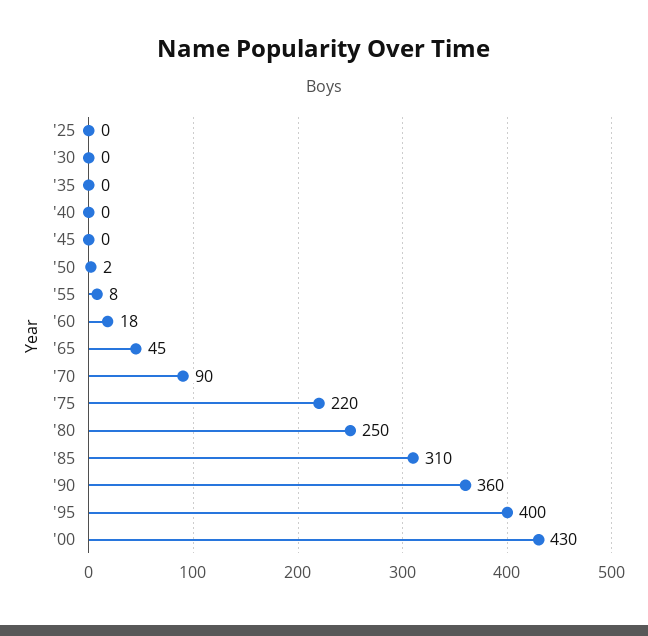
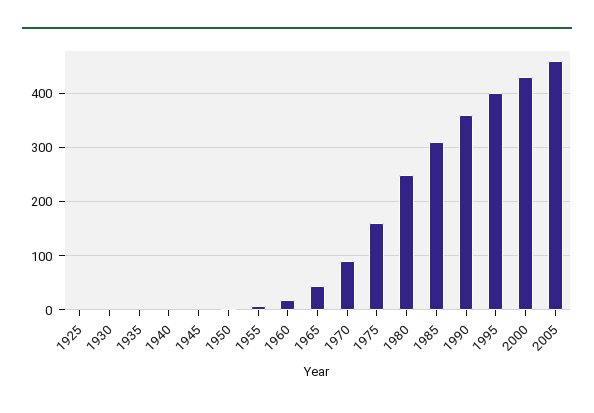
'75: 220 -> 160
2005: none -> 460

